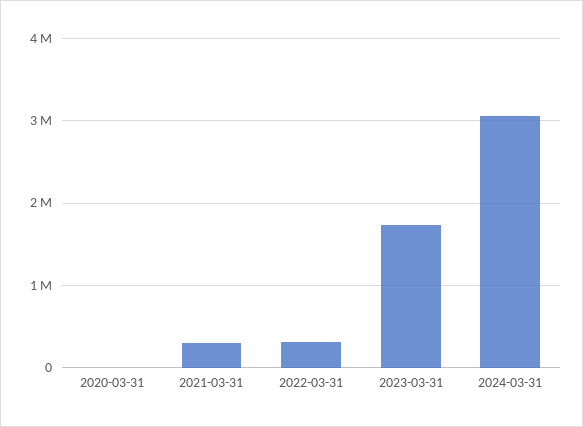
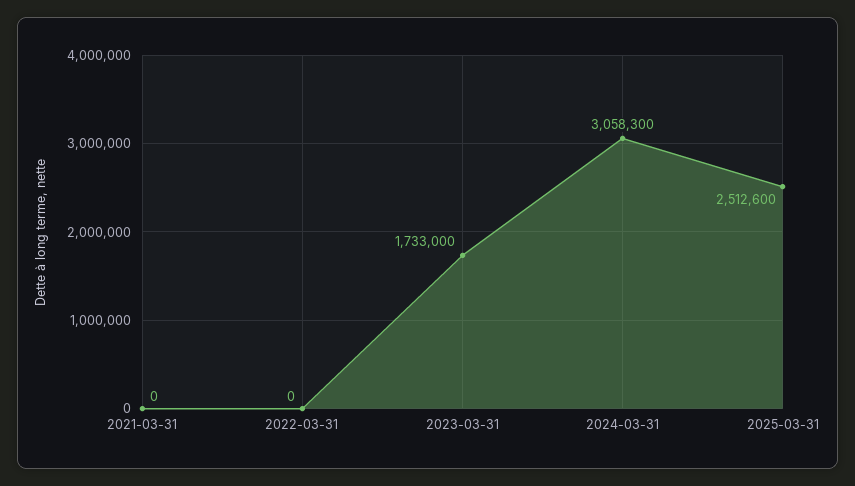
2020-03-31: 0 -> none
2021-03-31: 300000 -> 0
2022-03-31: 300000 -> 0
2025-03-31: none -> 2512600

